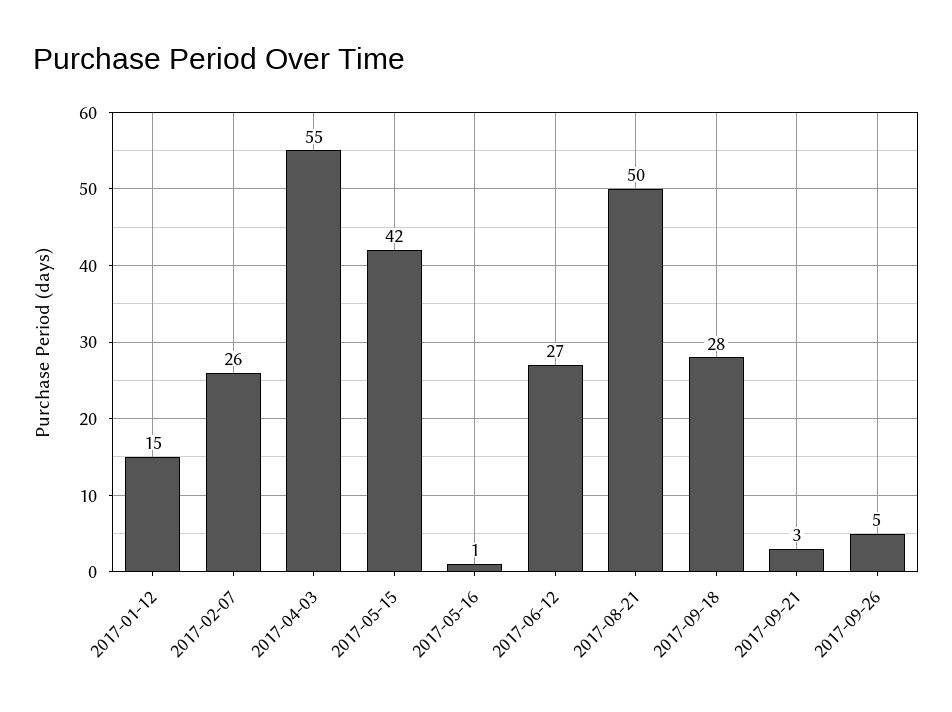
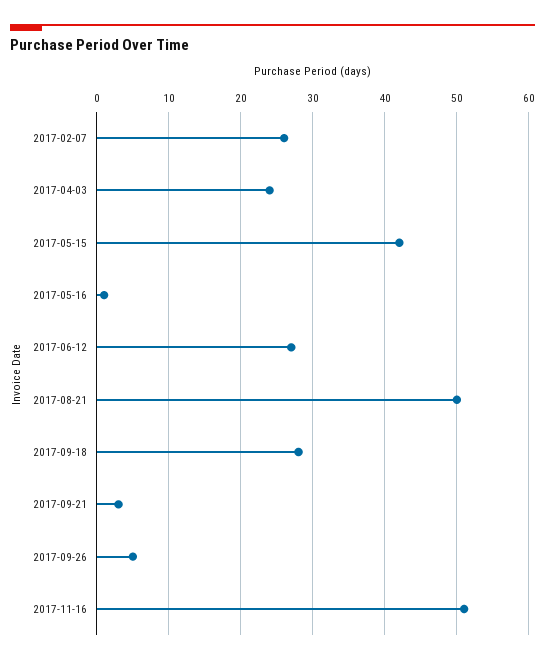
2017-01-12: 15 -> none
2017-04-03: 55 -> 24
2017-11-16: none -> 51

